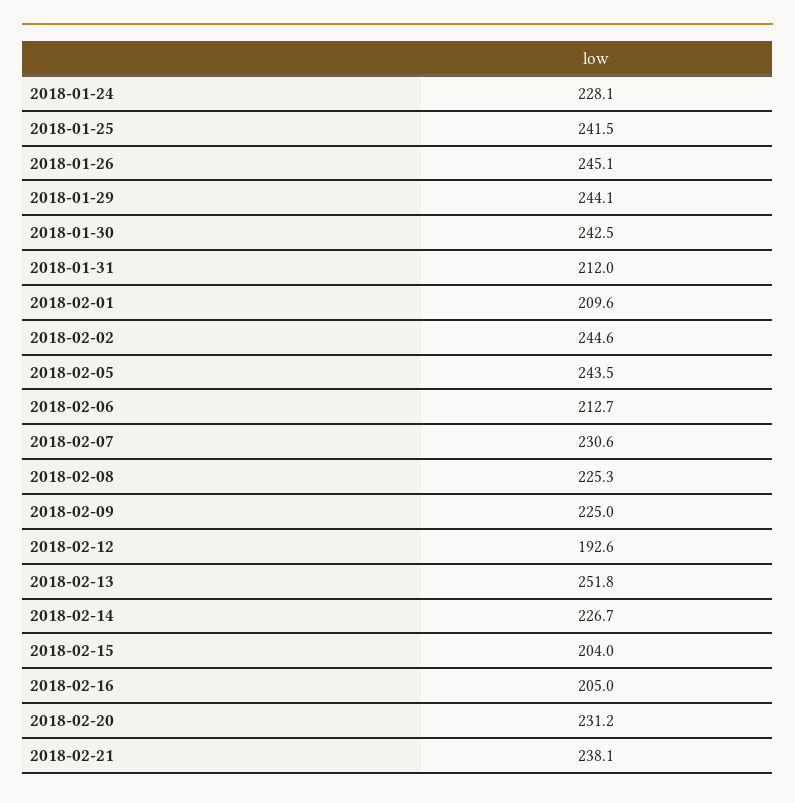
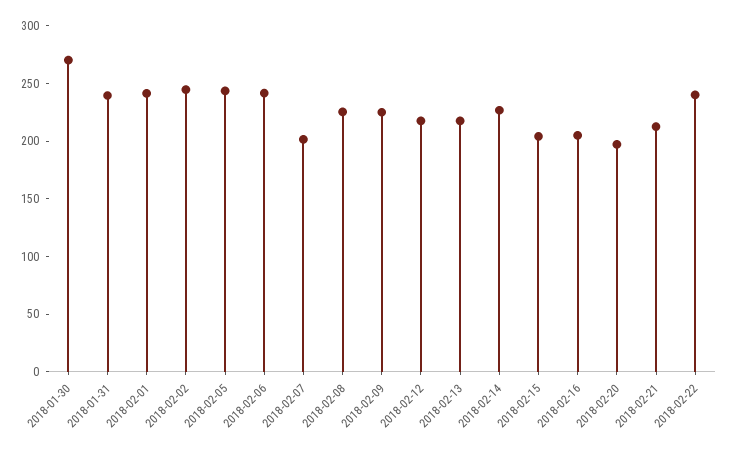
2018-01-24: 228.1 -> none
2018-01-25: 241.5 -> none
2018-01-26: 245.1 -> none
2018-01-29: 244.1 -> none
2018-01-30: 242.5 -> 270
2018-01-31: 212 -> 240
2018-02-01: 209.6 -> 240
2018-02-06: 212.7 -> 240
2018-02-07: 230.6 -> 200
2018-02-12: 192.6 -> 220
2018-02-13: 251.8 -> 220
2018-02-20: 231.2 -> 200
2018-02-21: 238.1 -> 210
2018-02-22: none -> 240

